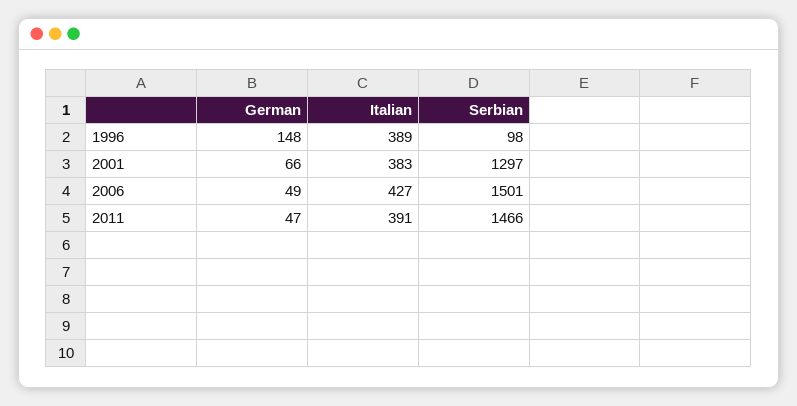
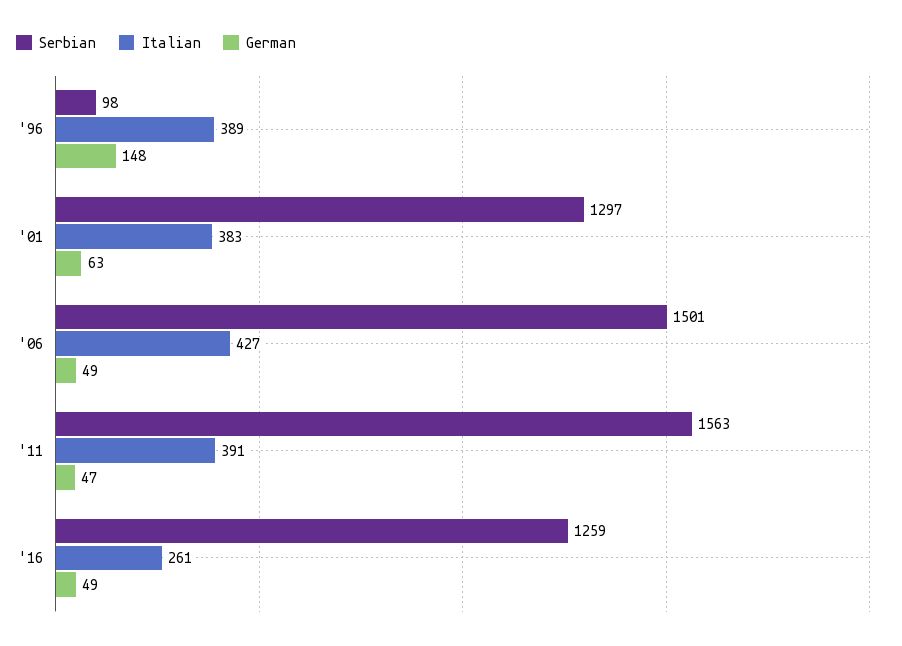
German, 2001: 66 -> 63
Serbian, 2011: 1466 -> 1563
Serbian, '16: none -> 1259
Italian, '16: none -> 261
German, '16: none -> 49

